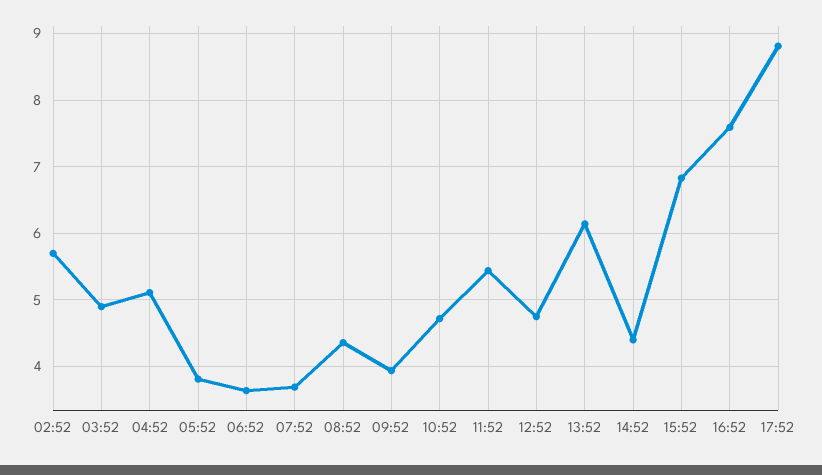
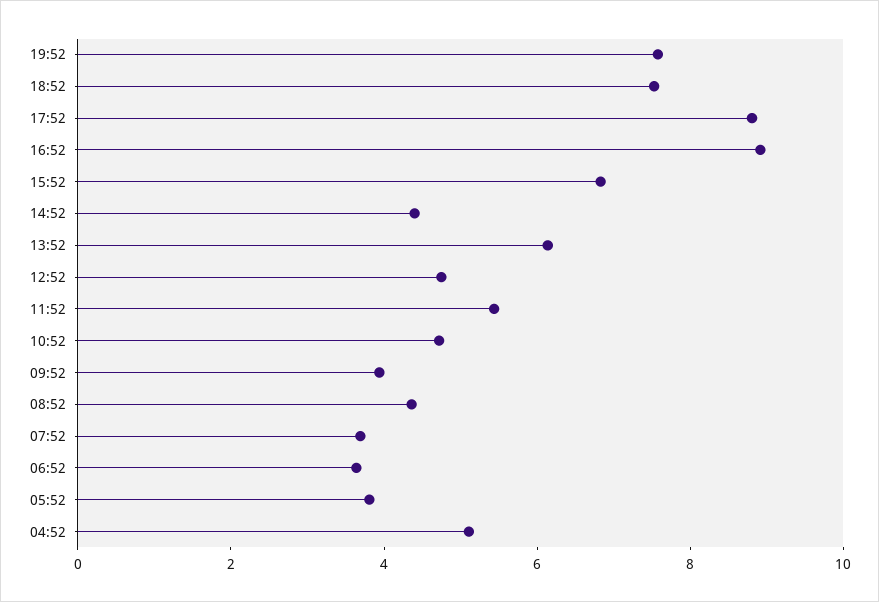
02:52: 5.7 -> none
03:52: 4.9 -> none
16:52: 7.6 -> 9
19:52: none -> 7.5
18:52: none -> 7.5

